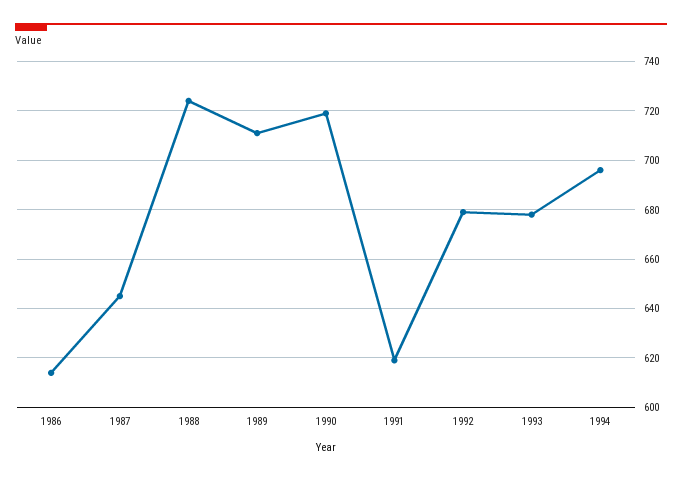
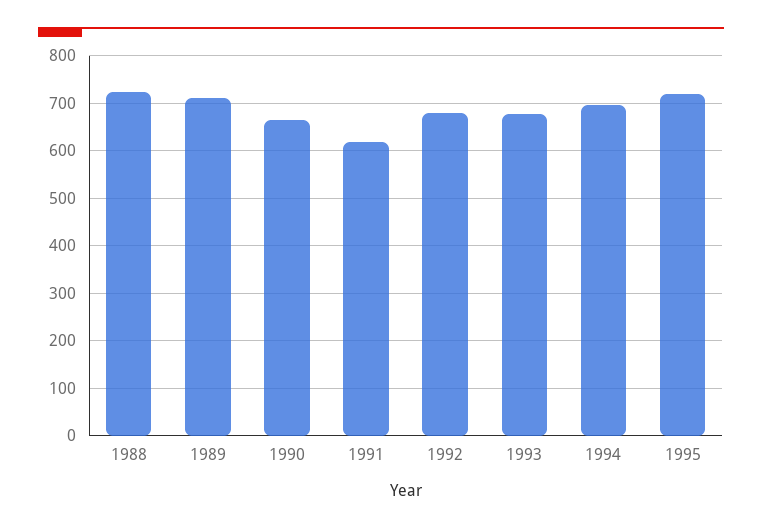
1986: 615 -> none
1987: 645 -> none
1990: 720 -> 660
1995: none -> 720

